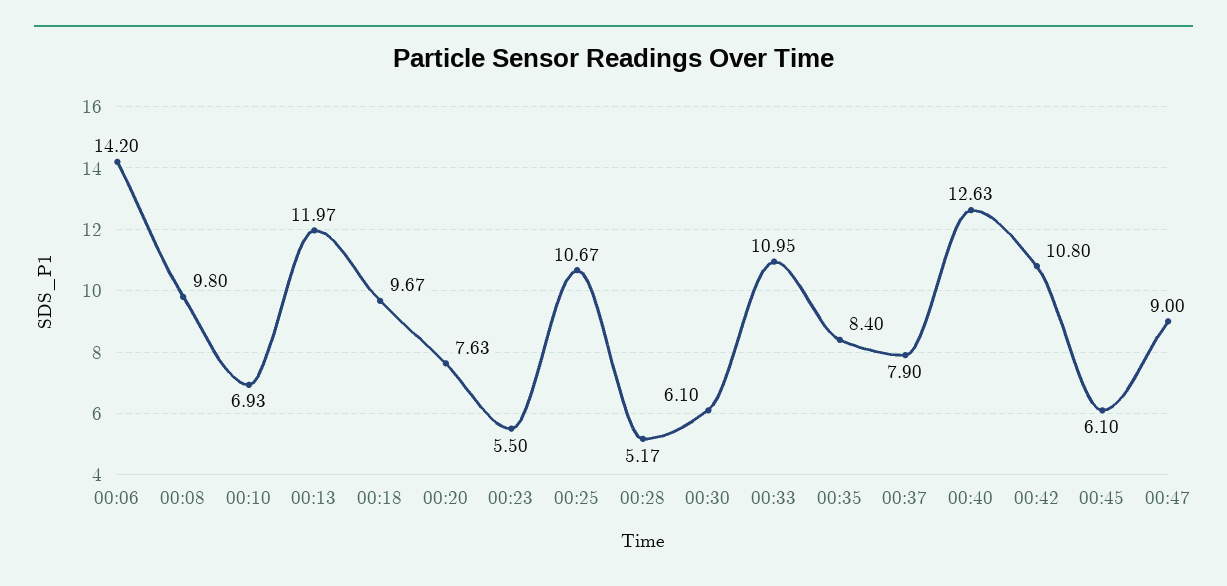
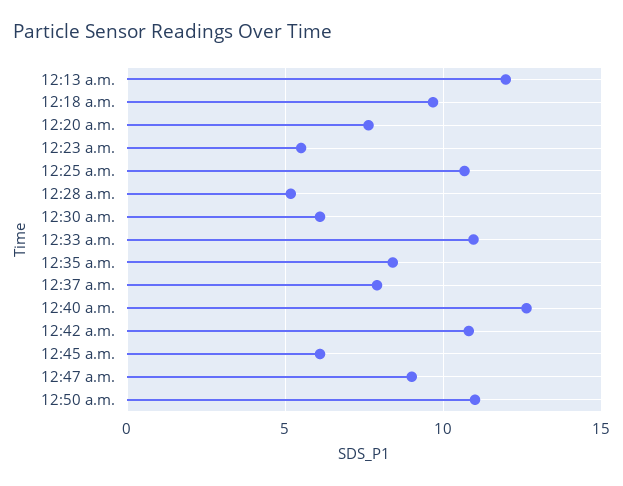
00:06: 14.2 -> none
00:08: 9.8 -> none
00:10: 6.93 -> none
12:50 a.m.: none -> 11

